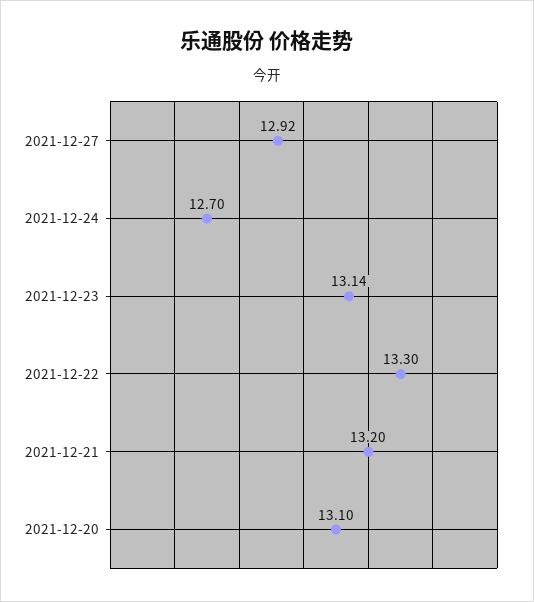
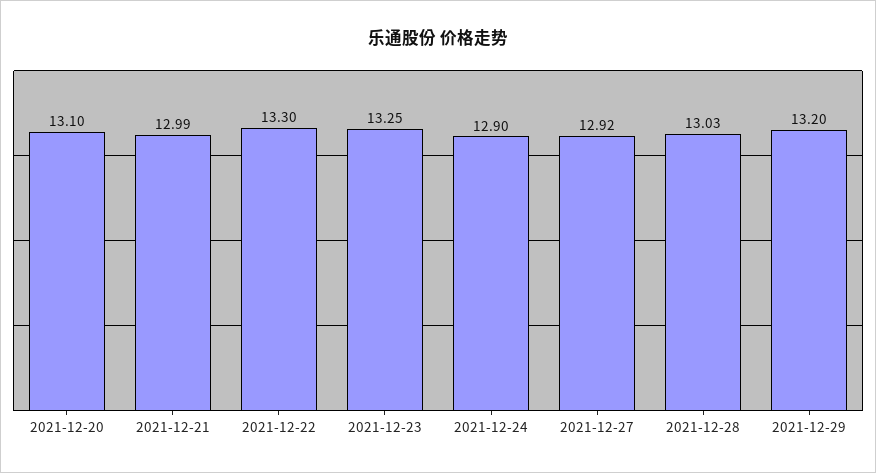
2021-12-24: 12.7 -> 12.9
2021-12-23: 13.14 -> 13.25
2021-12-21: 13.2 -> 12.99
2021-12-28: none -> 13.03
2021-12-29: none -> 13.2

